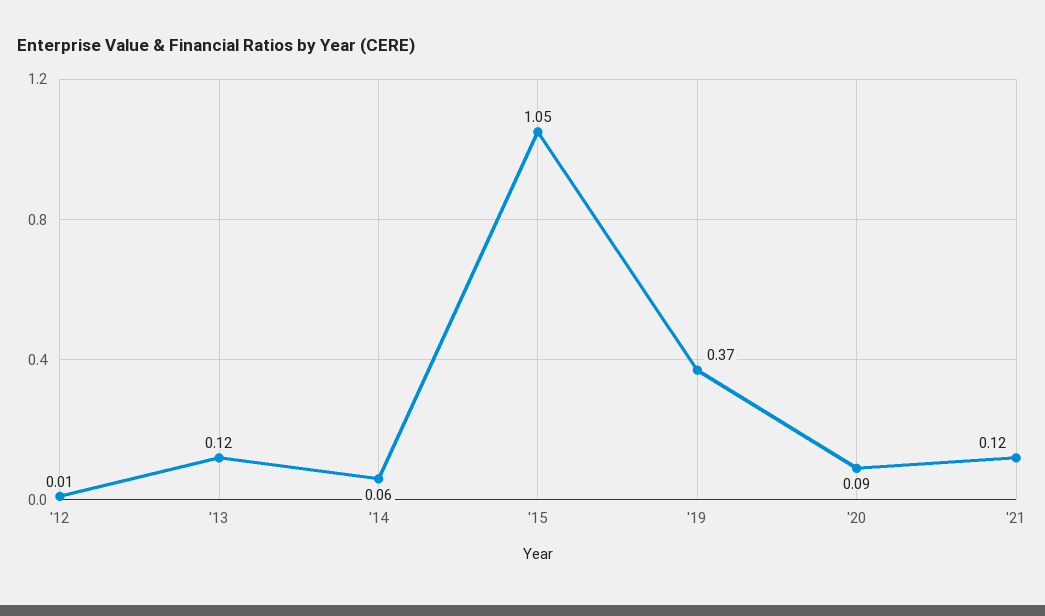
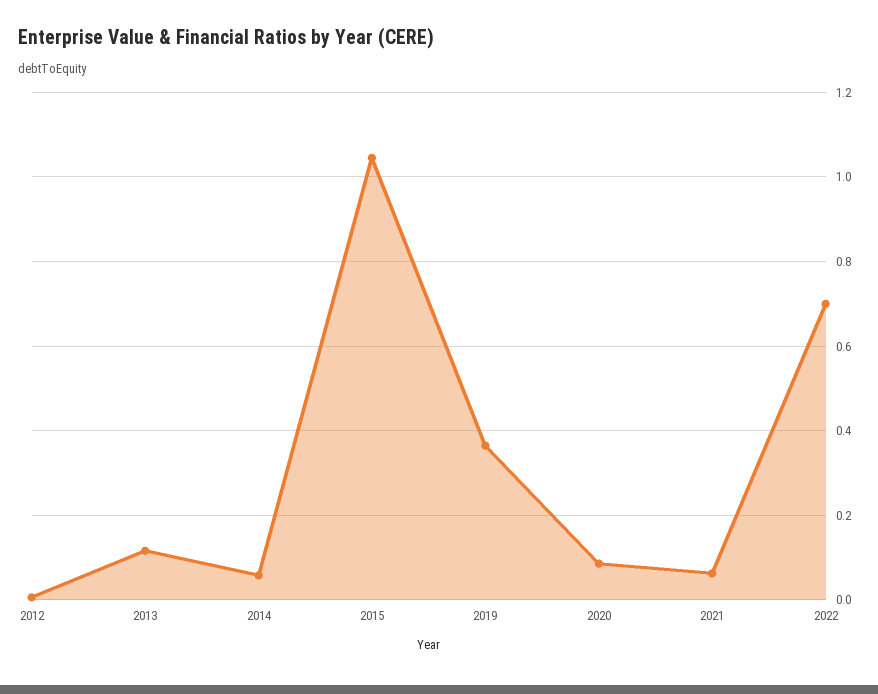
'21: 0.12 -> 0.06
2022: none -> 0.7

